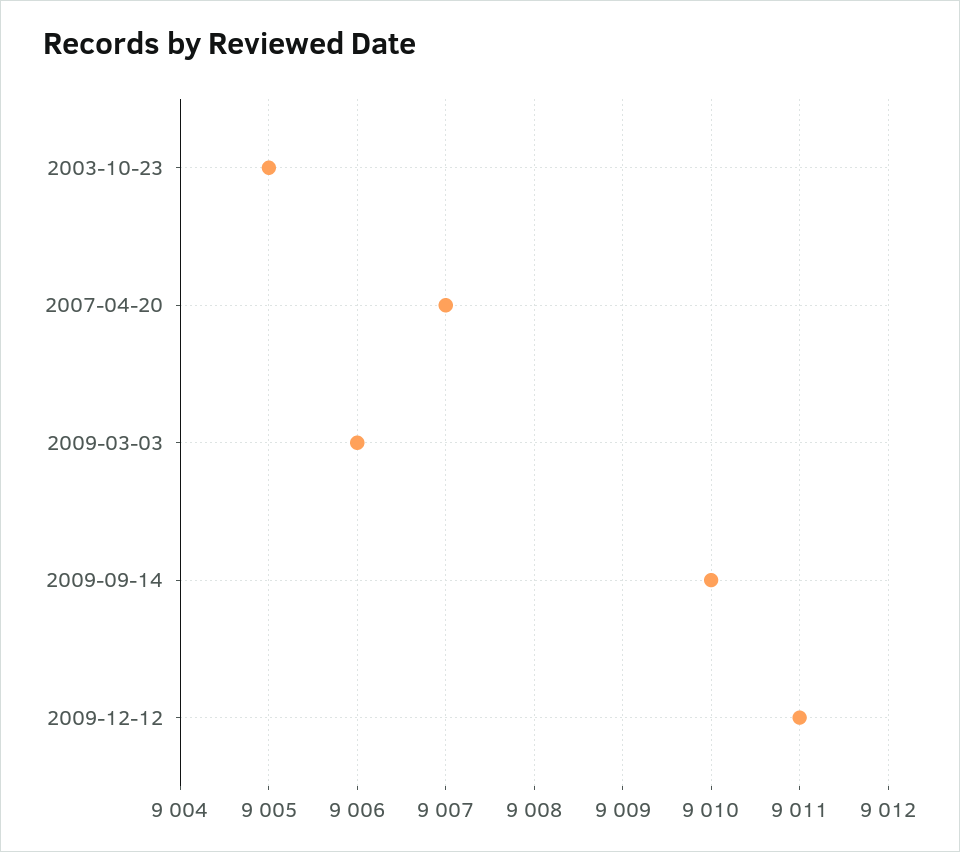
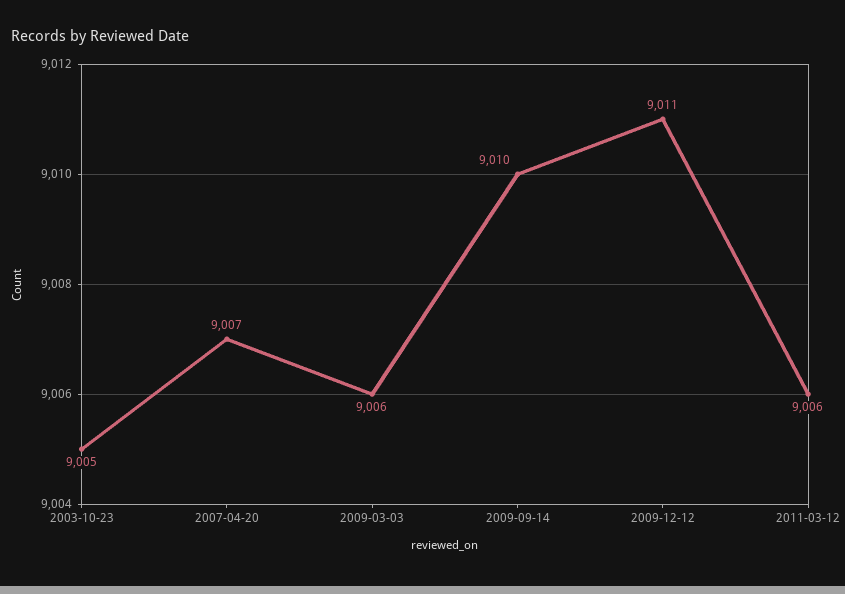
2011-03-12: none -> 9006

